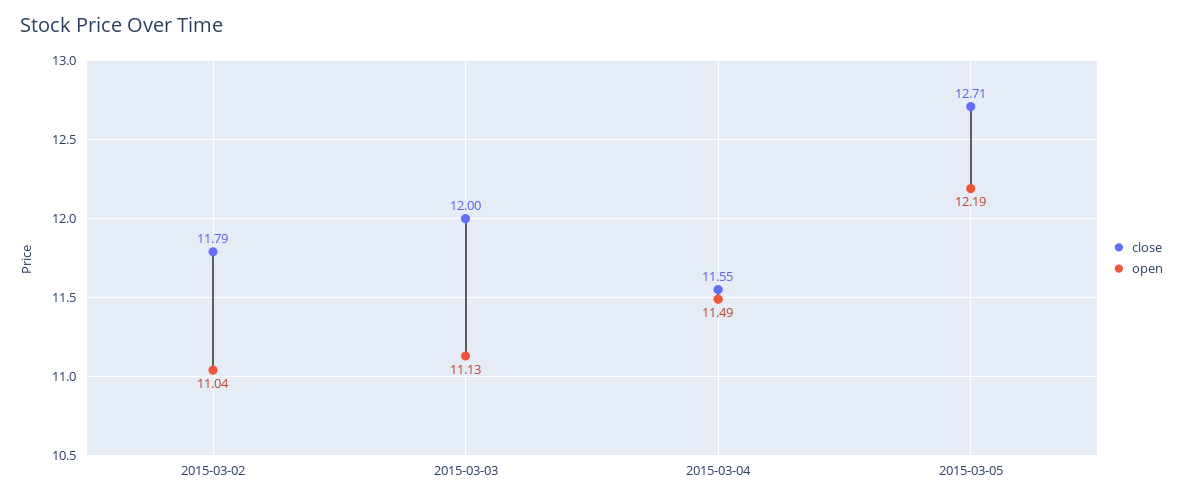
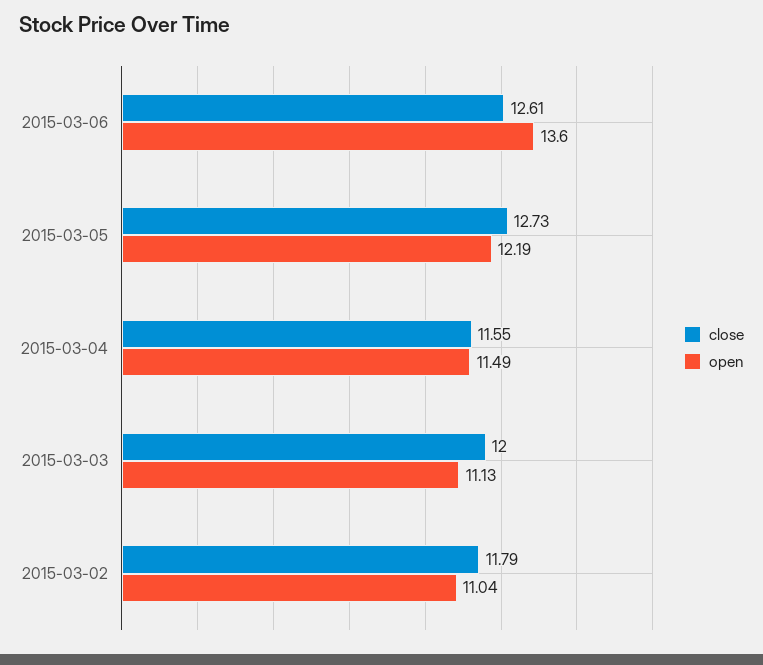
close, 2015-03-05: 12.71 -> 12.73
close, 2015-03-06: none -> 12.61
open, 2015-03-06: none -> 13.6

